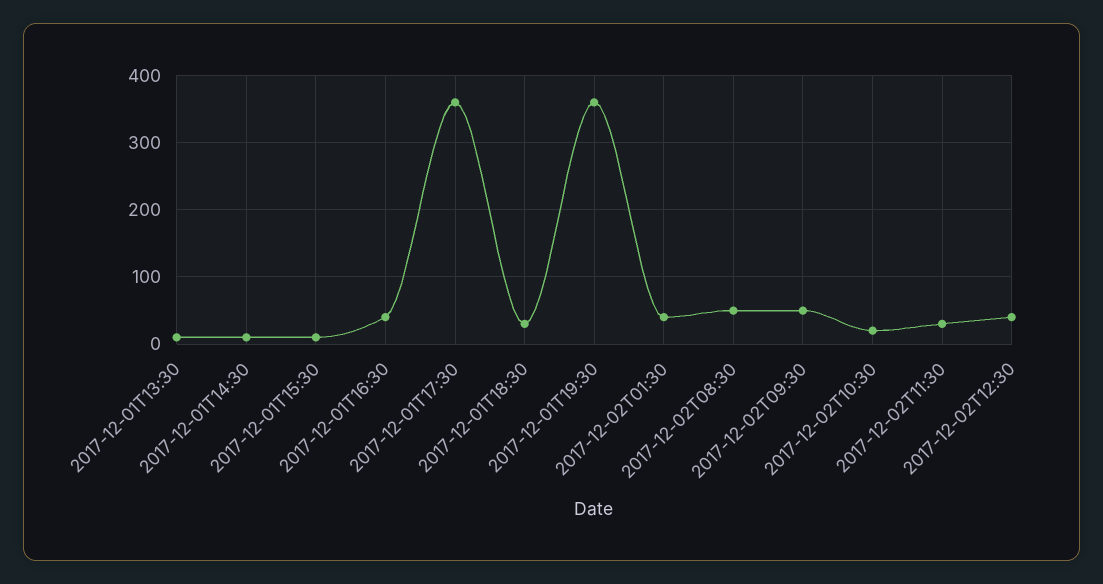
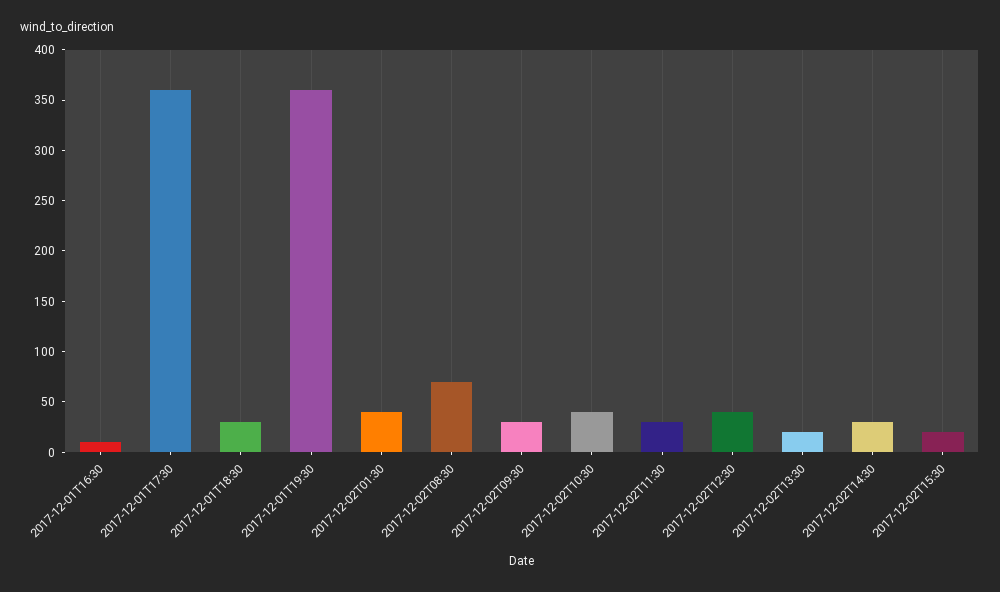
2017-12-01T13:30: 10 -> none
2017-12-01T14:30: 10 -> none
2017-12-01T15:30: 10 -> none
2017-12-01T16:30: 40 -> 10
2017-12-02T08:30: 50 -> 70
2017-12-02T09:30: 50 -> 30
2017-12-02T10:30: 20 -> 40
2017-12-02T13:30: none -> 20
2017-12-02T14:30: none -> 30
2017-12-02T15:30: none -> 20

